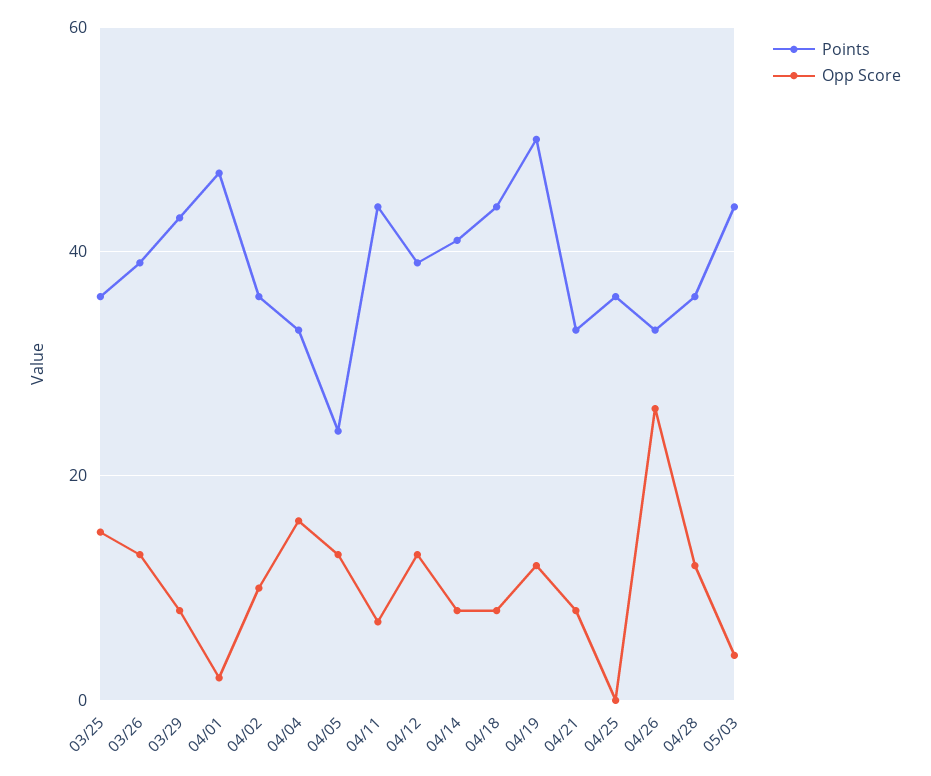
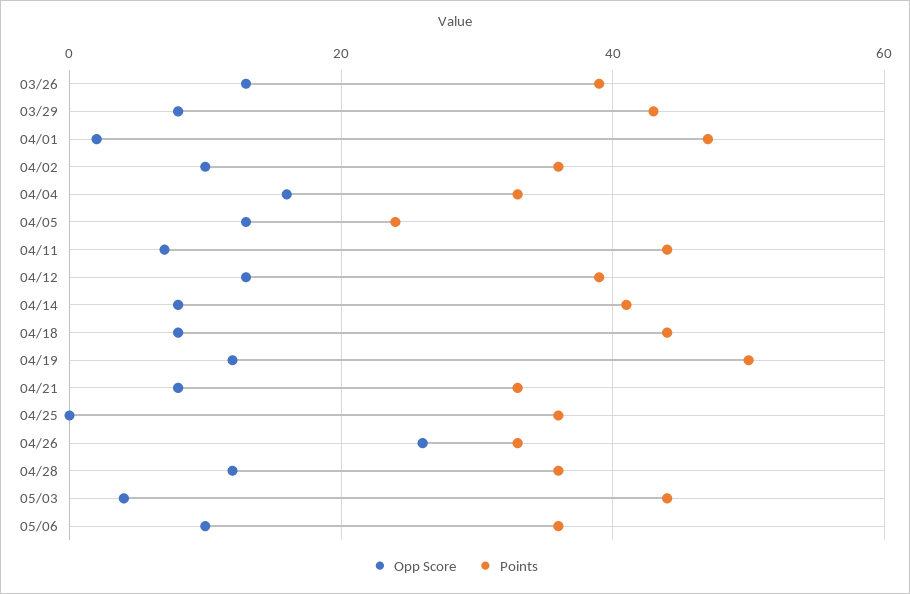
Points, 03/25: 35 -> none
Opp Score, 03/25: 15 -> none
Opp Score, 05/06: none -> 10
Points, 05/06: none -> 35

